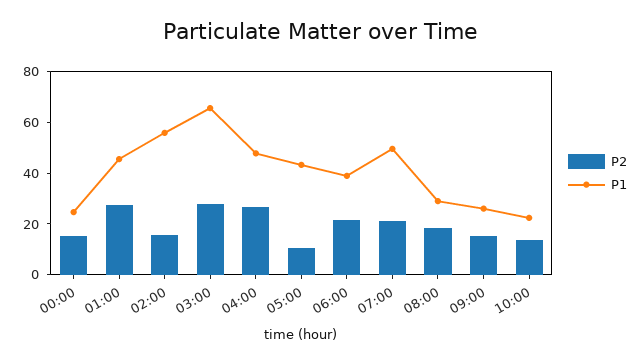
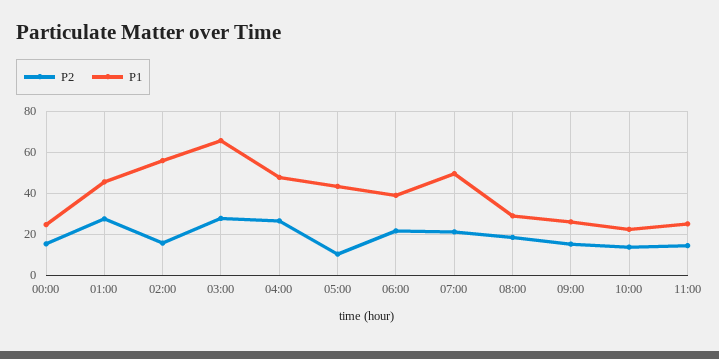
P2, 11:00: none -> 15
P1, 11:00: none -> 25

